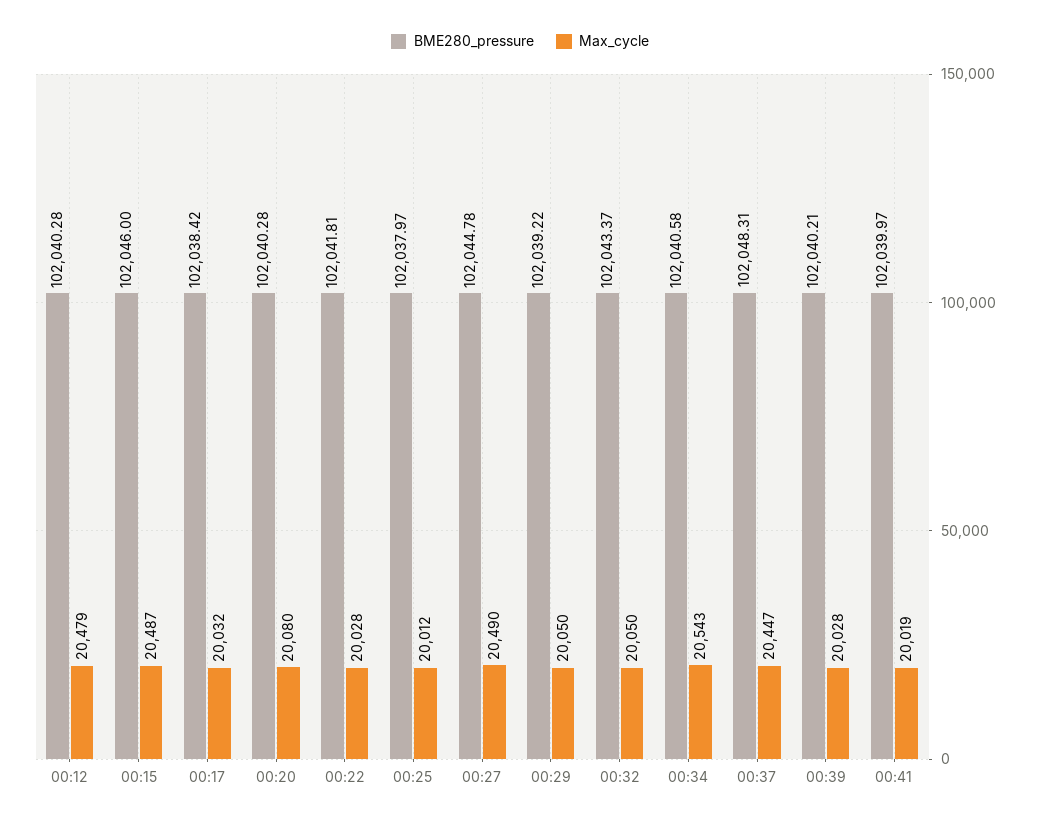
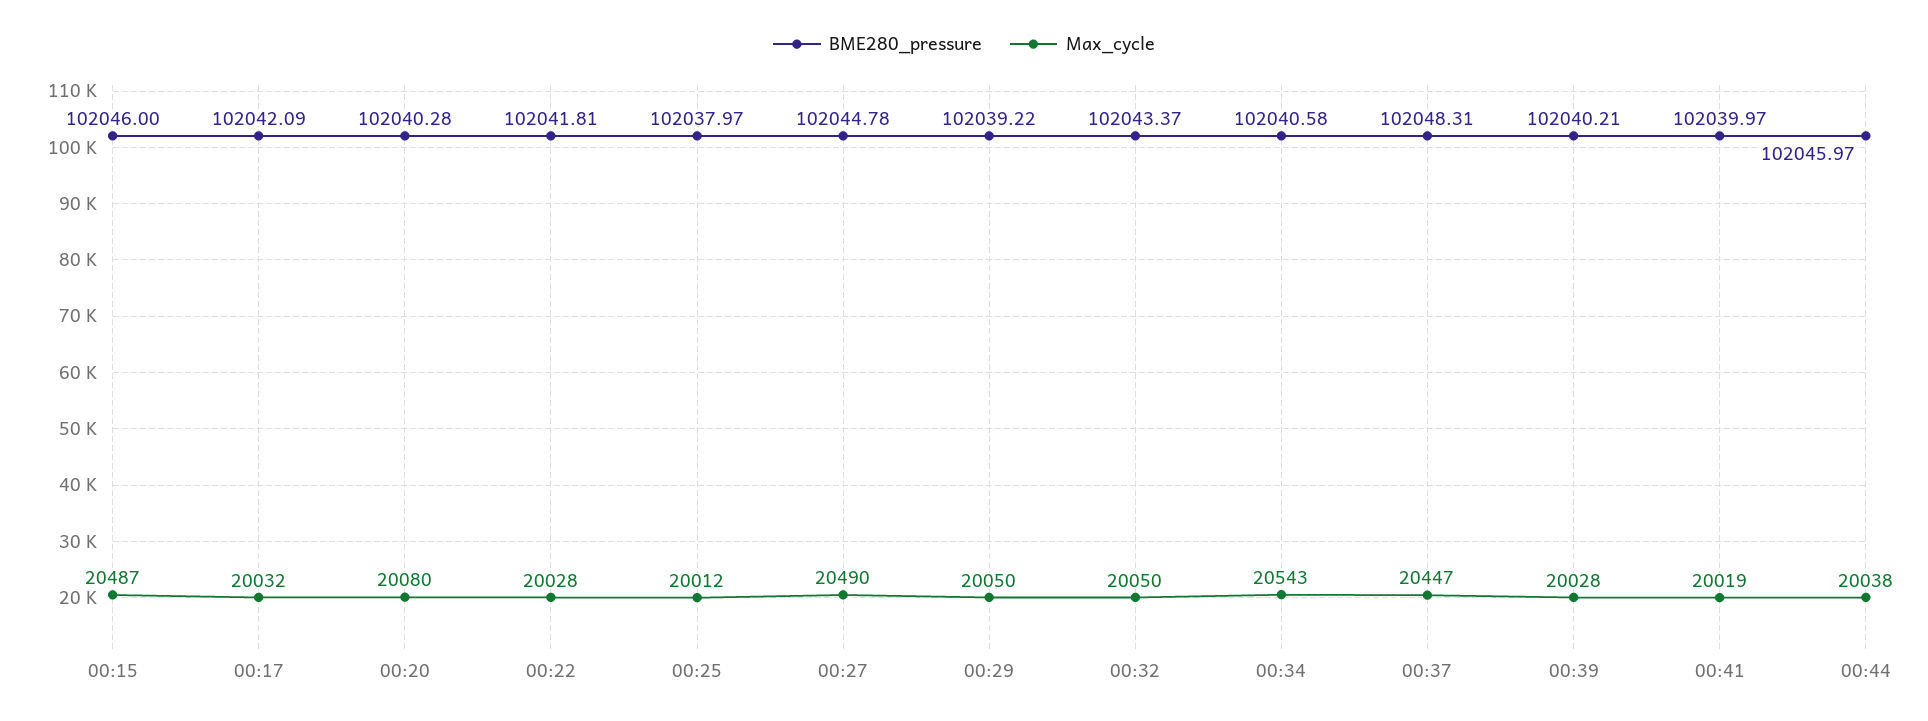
BME280_pressure, 00:12: 102040.28 -> none
Max_cycle, 00:12: 20479 -> none
BME280_pressure, 00:17: 102038.42 -> 102042.09
BME280_pressure, 00:44: none -> 102045.97
Max_cycle, 00:44: none -> 20038

